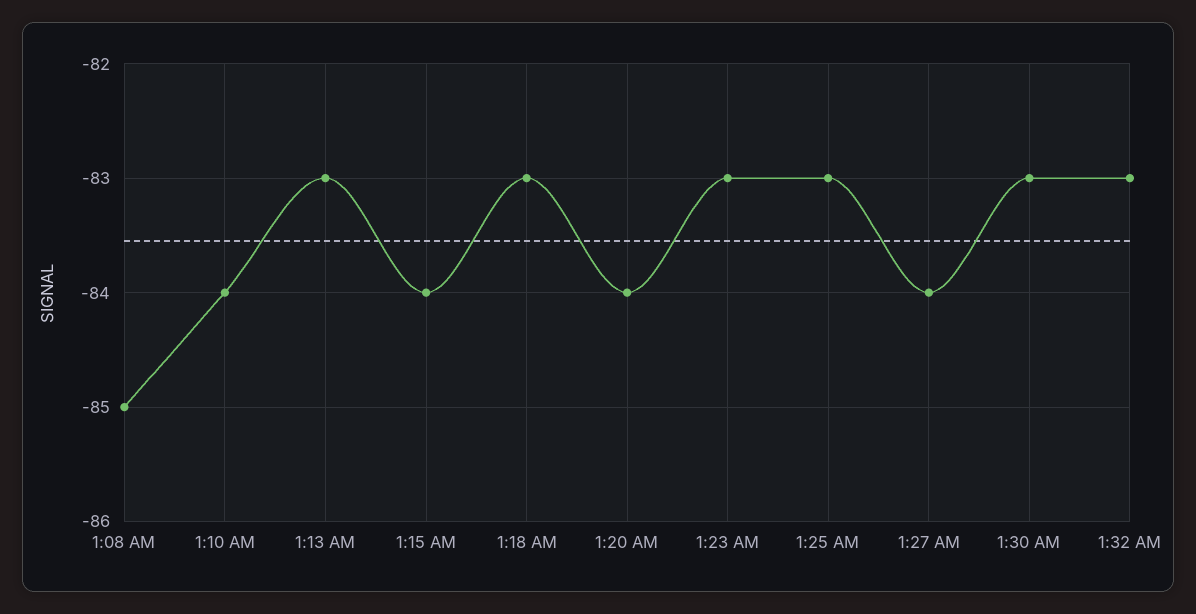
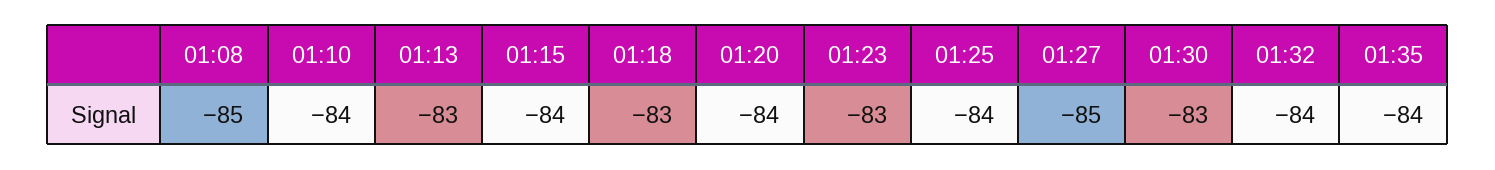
1:25 AM: -83 -> -84
1:27 AM: -84 -> -85
1:32 AM: -83 -> -84
01:35: none -> -84

